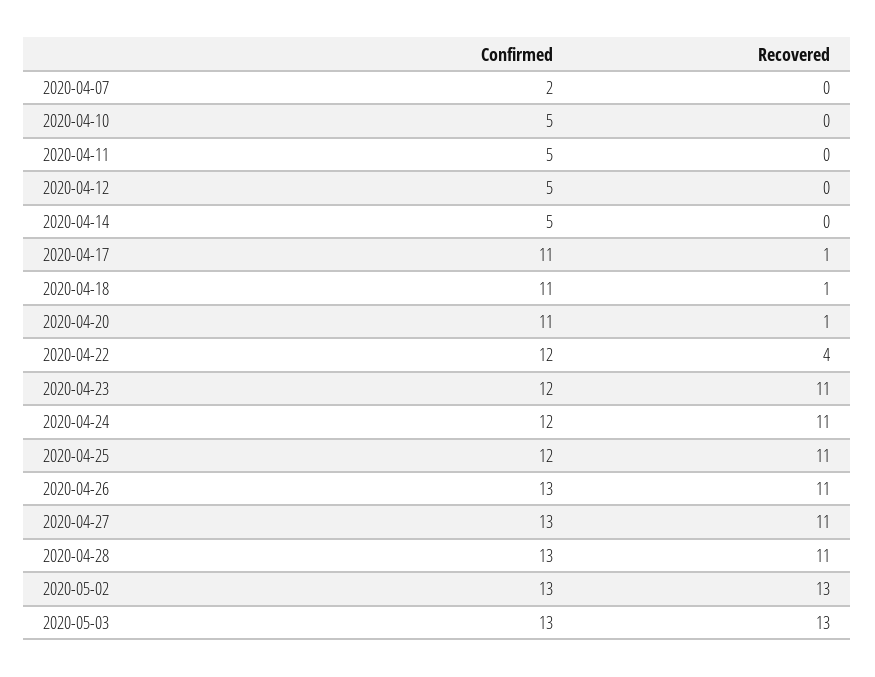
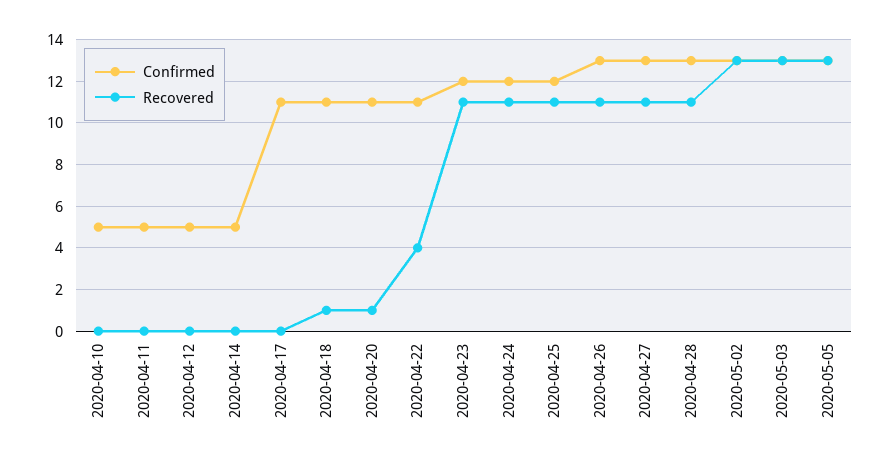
Confirmed, 2020-04-07: 2 -> none
Recovered, 2020-04-07: 0 -> none
Recovered, 2020-04-17: 1 -> 0
Confirmed, 2020-04-22: 12 -> 11
Confirmed, 2020-05-05: none -> 13
Recovered, 2020-05-05: none -> 13

